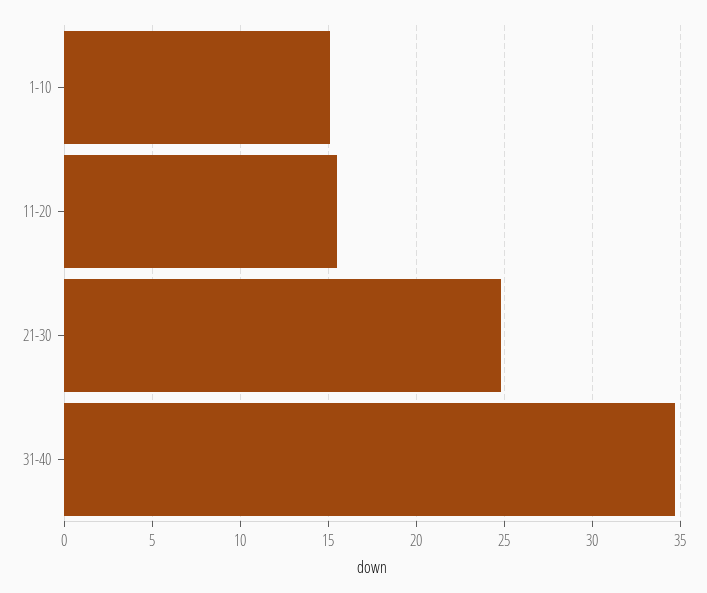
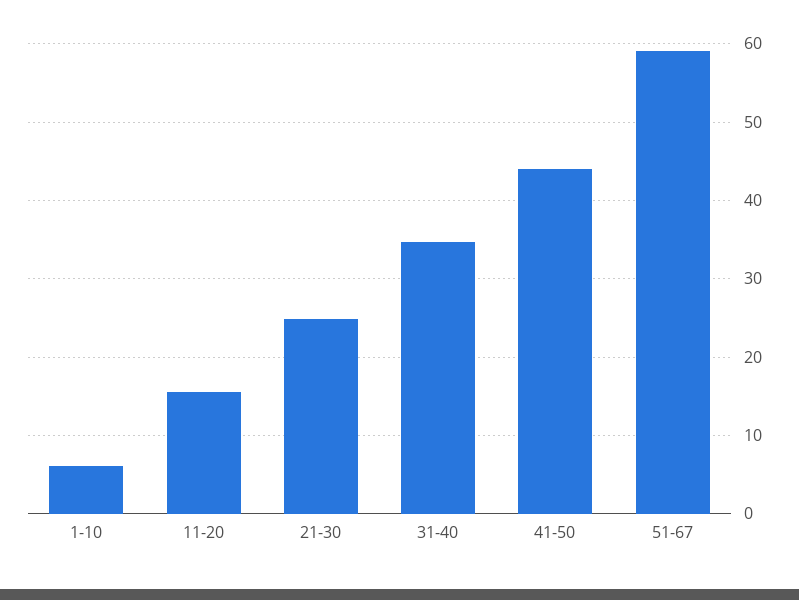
1-10: 15 -> 6
41-50: none -> 44
51-67: none -> 59

